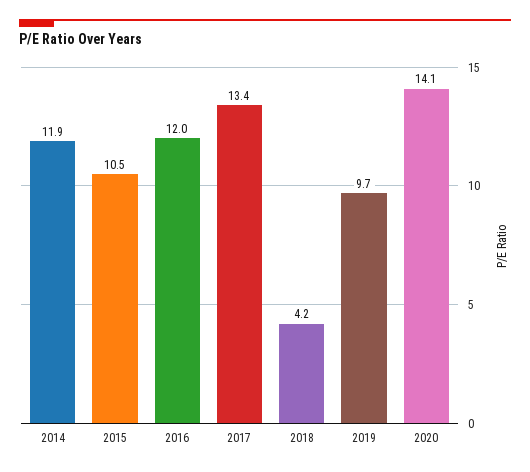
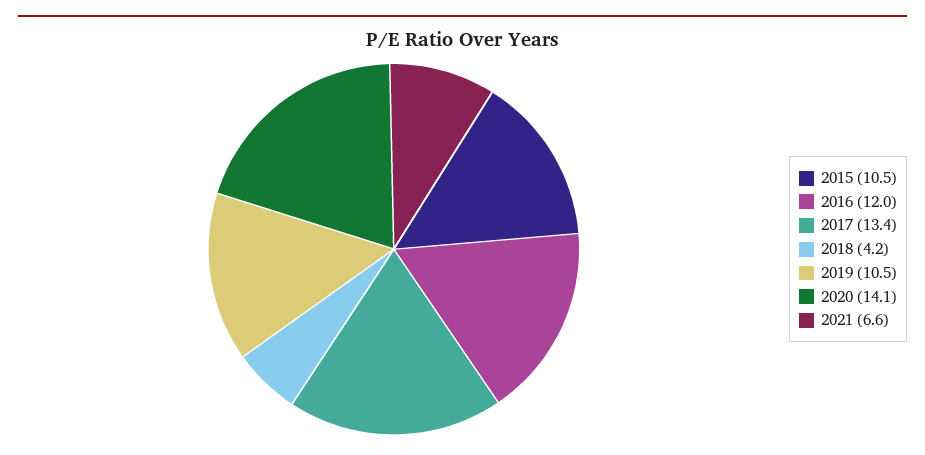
2014: 11.9 -> none
2019: 9.7 -> 10.5
2021: none -> 6.6

